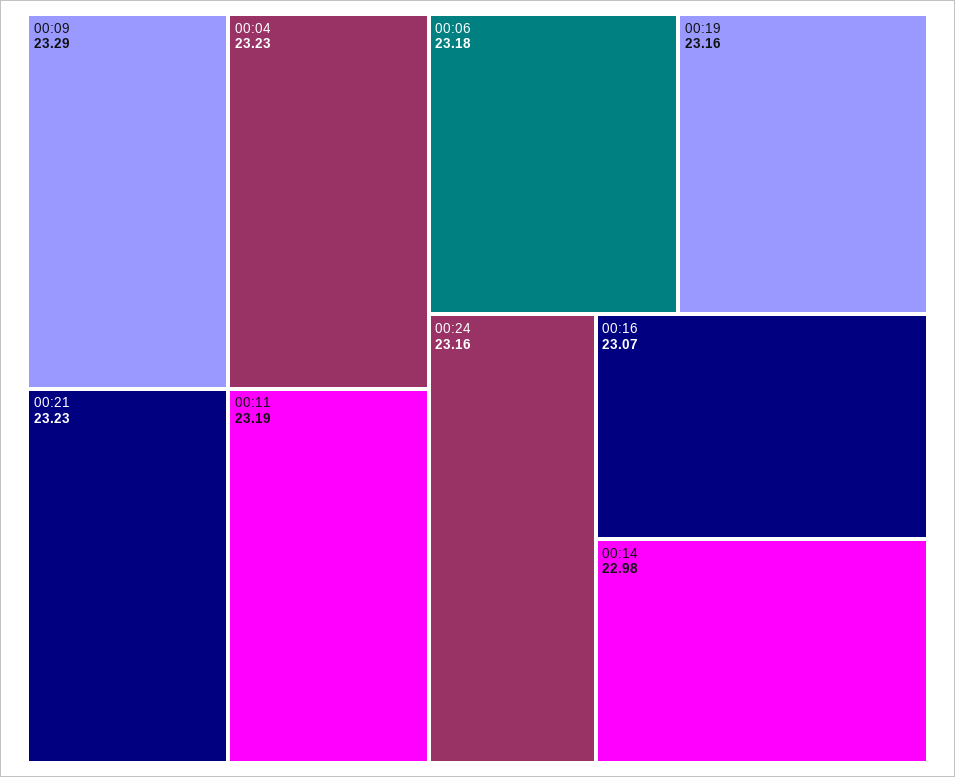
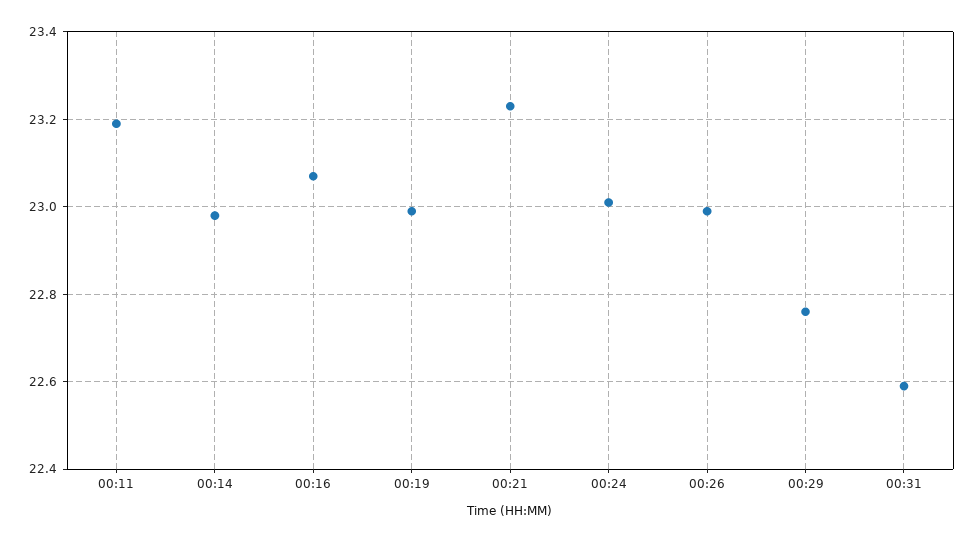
00:09: 23.29 -> none
00:04: 23.23 -> none
00:06: 23.18 -> none
00:19: 23.16 -> 23
00:24: 23.16 -> 23
00:26: none -> 23
00:29: none -> 22.75
00:31: none -> 22.6

